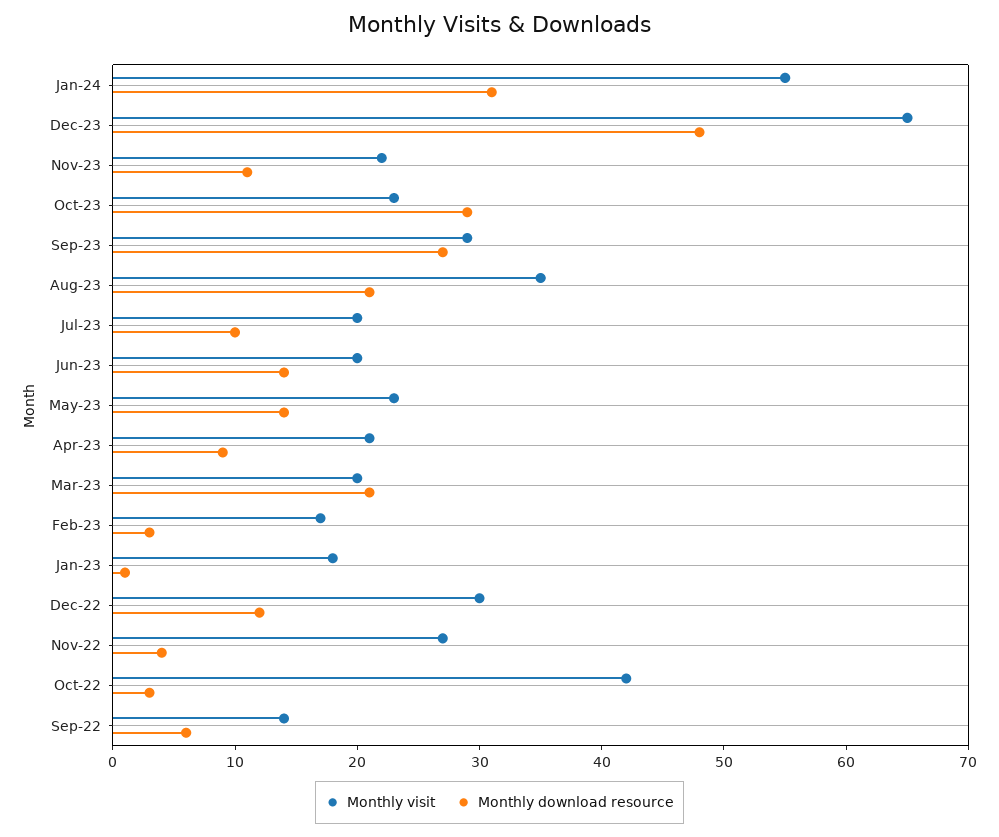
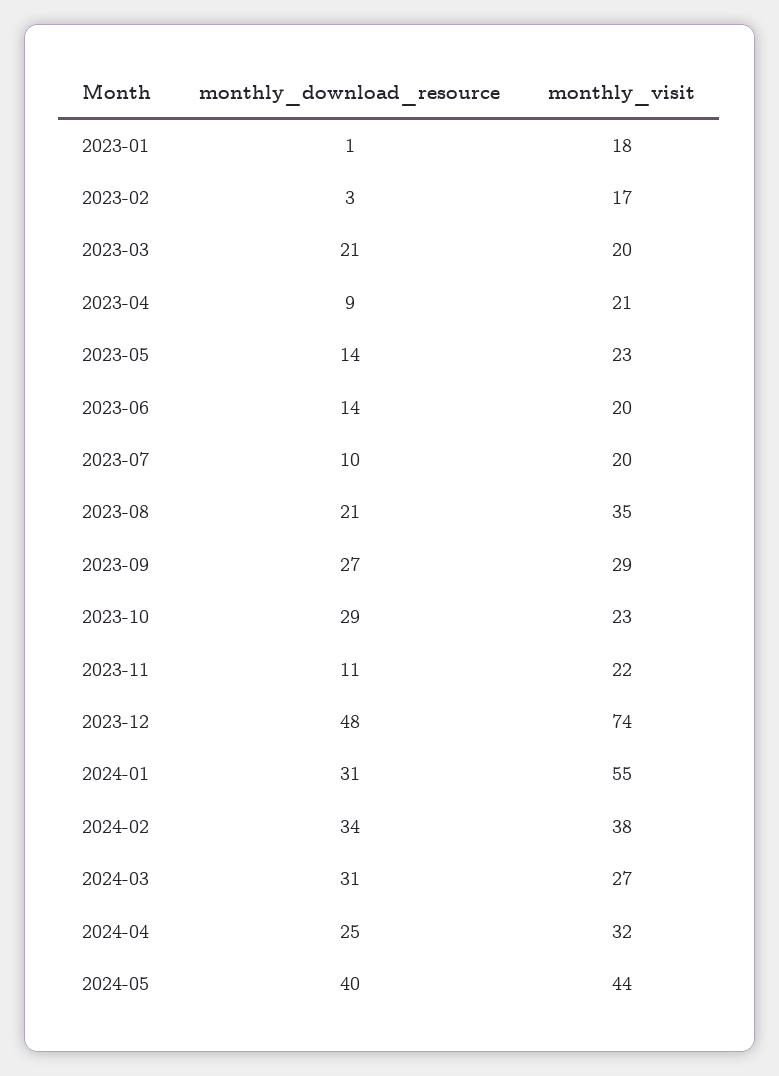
Monthly visit, Dec-23: 65 -> 74
Monthly visit, Dec-22: 30 -> none
Monthly download resource, Dec-22: 12 -> none
Monthly visit, Nov-22: 27 -> none
Monthly download resource, Nov-22: 4 -> none
Monthly visit, Oct-22: 42 -> none
Monthly download resource, Oct-22: 3 -> none
Monthly visit, Sep-22: 14 -> none
Monthly download resource, Sep-22: 6 -> none
Monthly download resource, 2024-02: none -> 34
Monthly visit, 2024-02: none -> 38
Monthly download resource, 2024-03: none -> 31
Monthly visit, 2024-03: none -> 27
Monthly download resource, 2024-04: none -> 25
Monthly visit, 2024-04: none -> 32
Monthly download resource, 2024-05: none -> 40
Monthly visit, 2024-05: none -> 44

